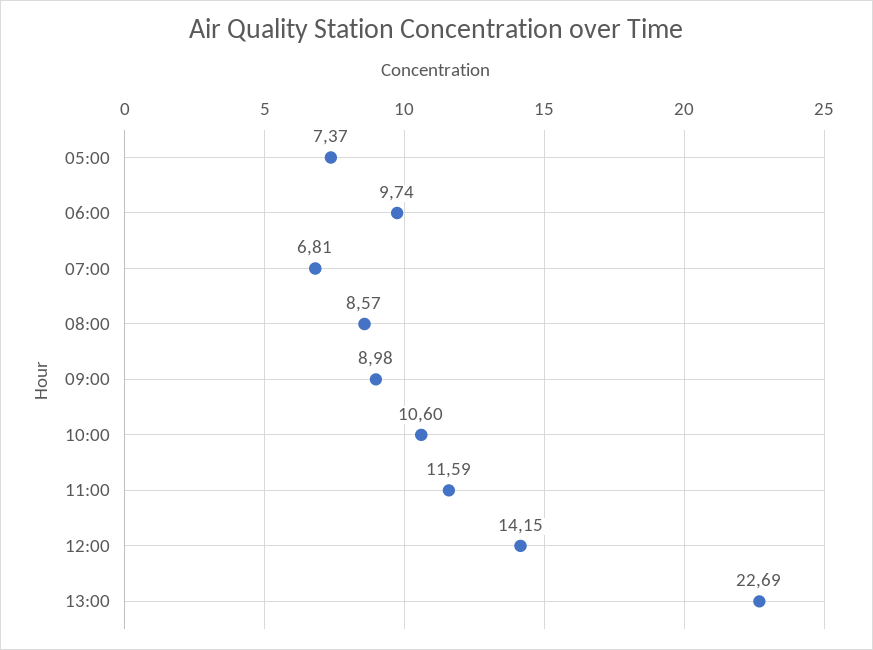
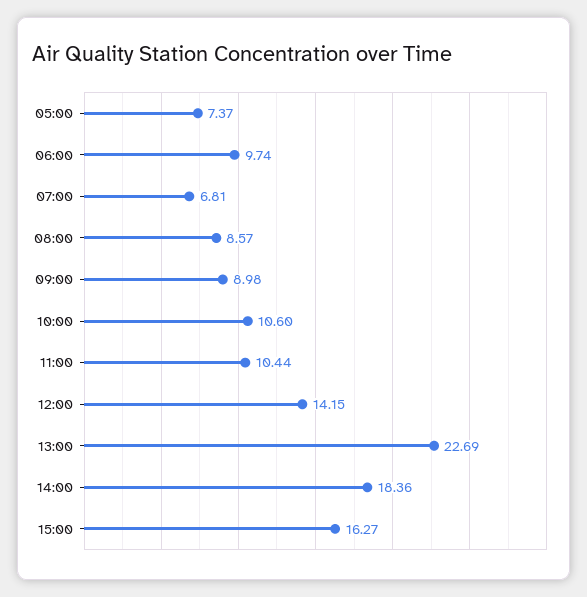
11:00: 11.59 -> 10.44
14:00: none -> 18.36
15:00: none -> 16.27

